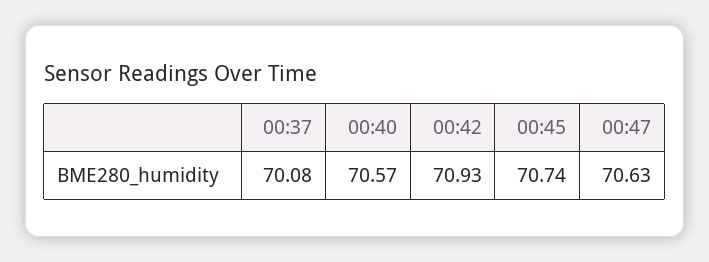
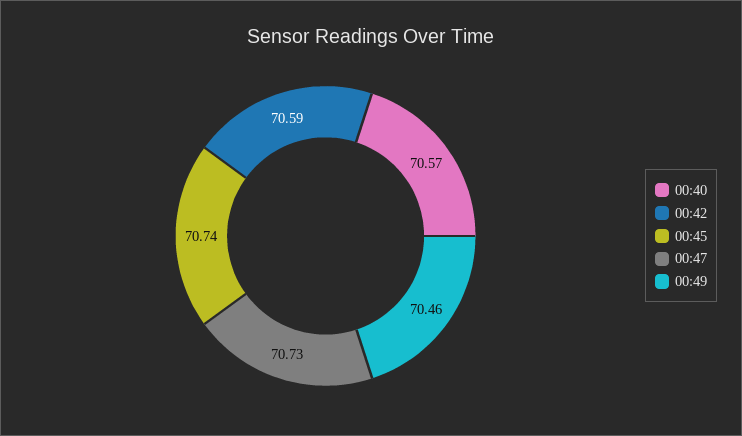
00:37: 70.08 -> none
00:42: 70.93 -> 70.59
00:47: 70.63 -> 70.73
00:49: none -> 70.46

